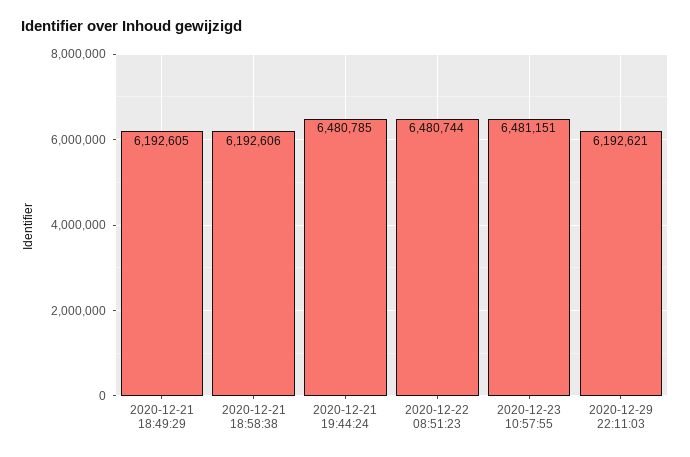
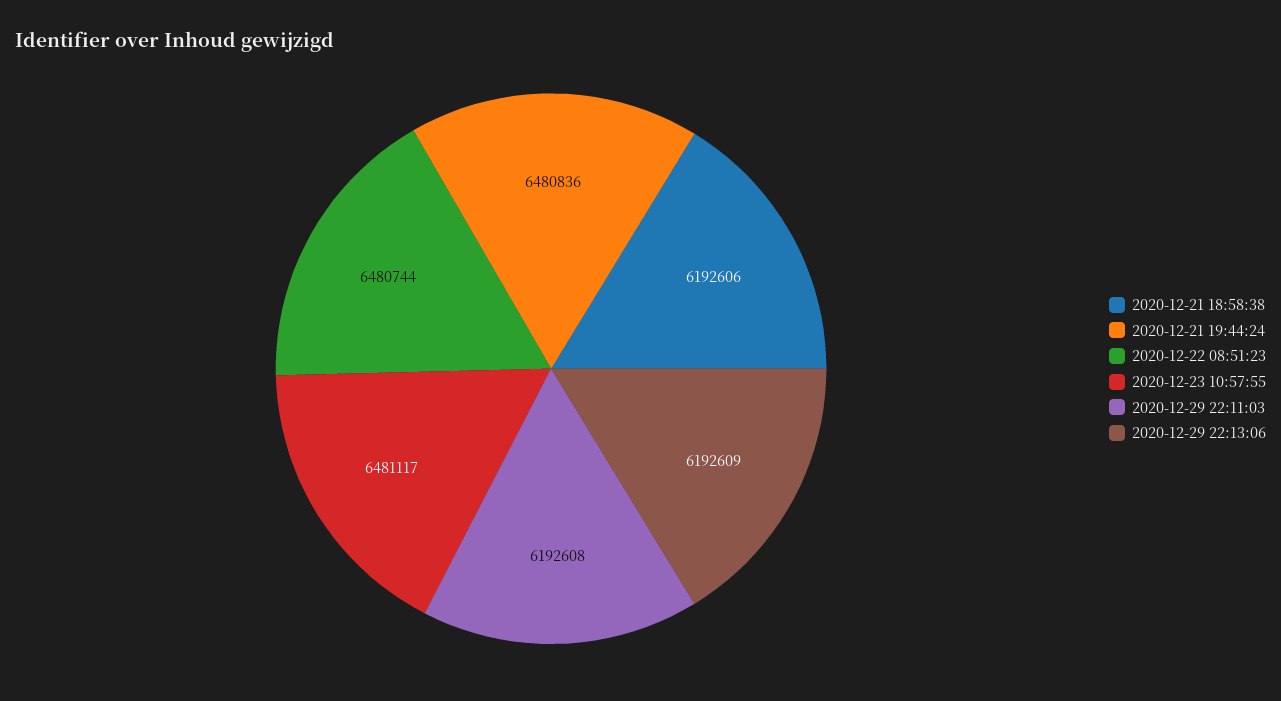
2020-12-21 18:49:29: 6192605 -> none
2020-12-21 19:44:24: 6480785 -> 6480836
2020-12-23 10:57:55: 6481151 -> 6481117
2020-12-29 22:11:03: 6192621 -> 6192608
2020-12-29 22:13:06: none -> 6192609

